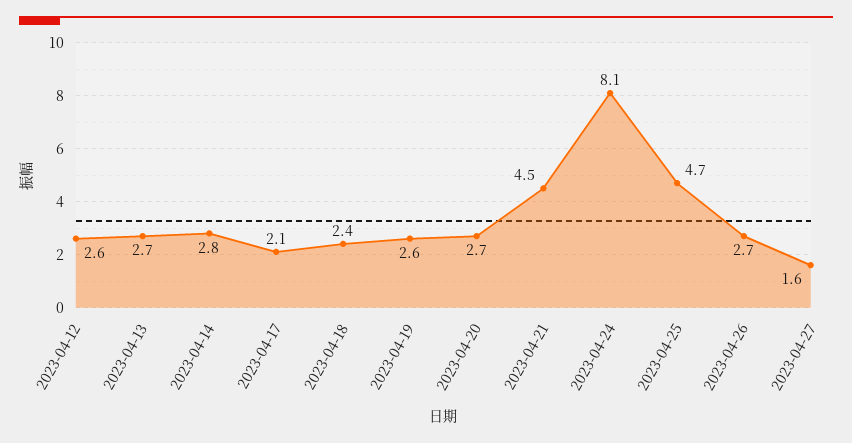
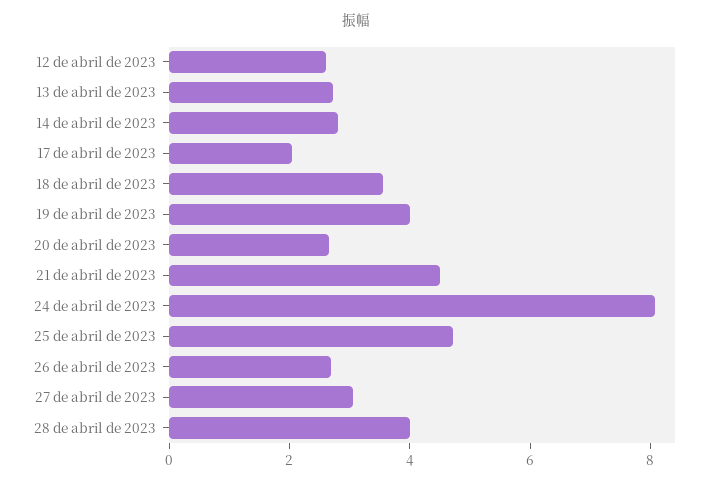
2023-04-18: 2.4 -> 3.5
2023-04-19: 2.6 -> 4
2023-04-27: 1.6 -> 3
28 de abril de 2023: none -> 4

